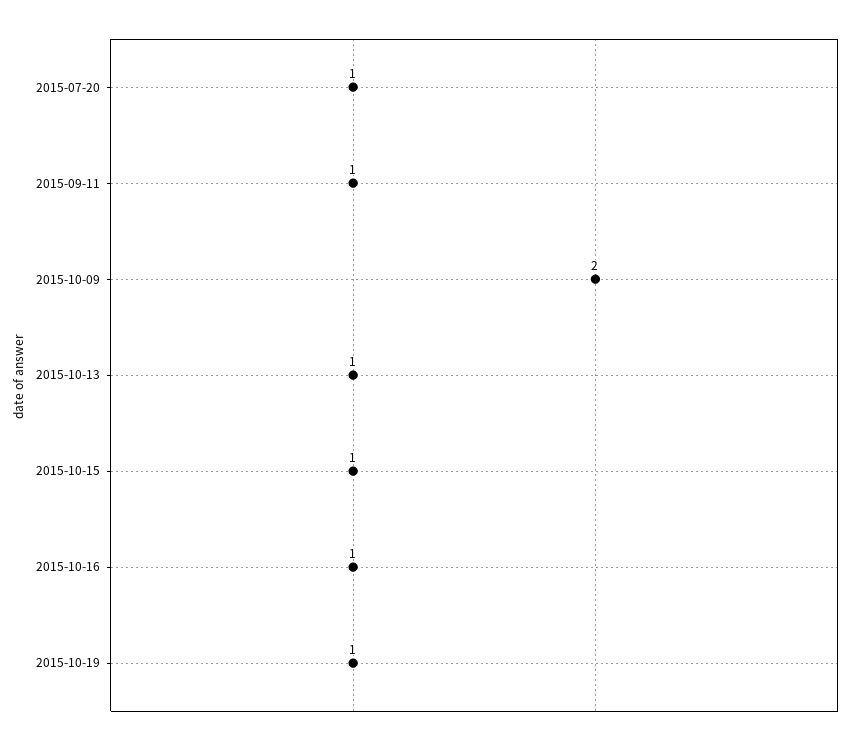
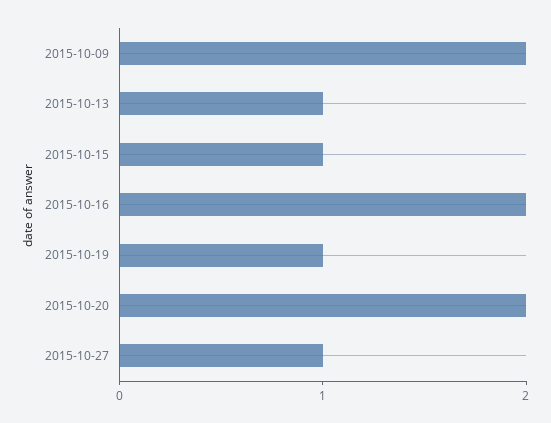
2015-07-20: 1 -> none
2015-09-11: 1 -> none
2015-10-16: 1 -> 2
2015-10-20: none -> 2
2015-10-27: none -> 1

